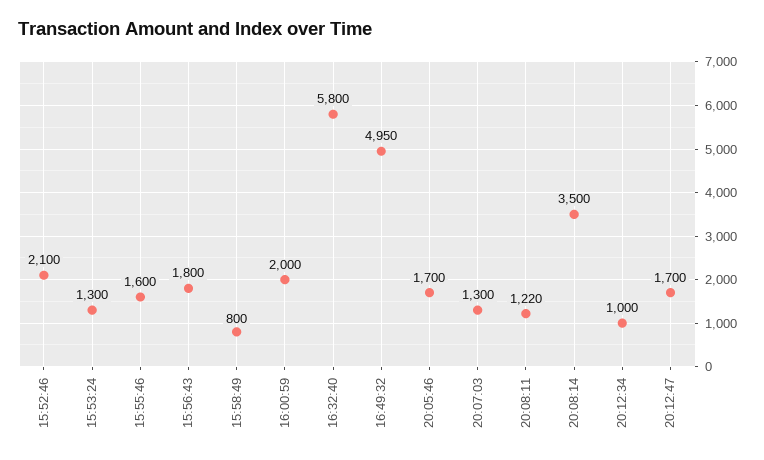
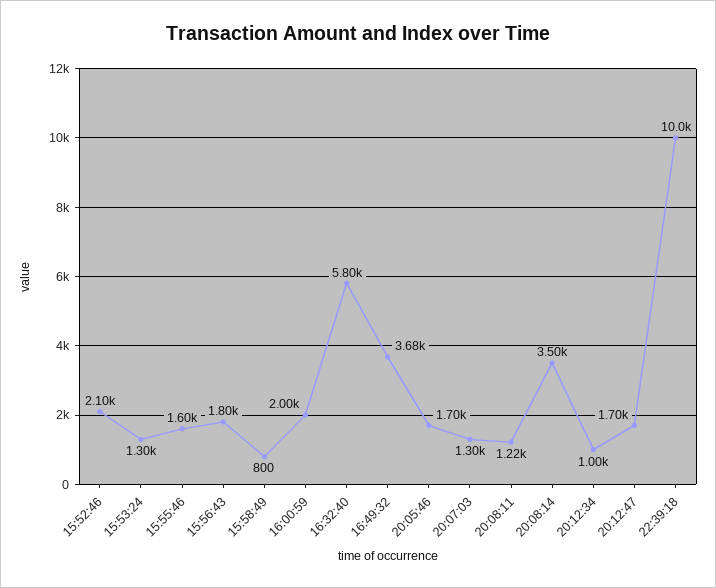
16:49:32: 4950 -> 3680
22:39:18: none -> 10000

